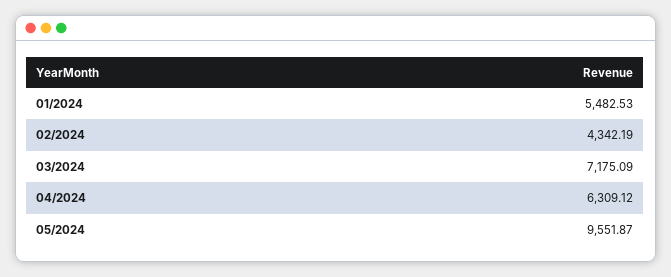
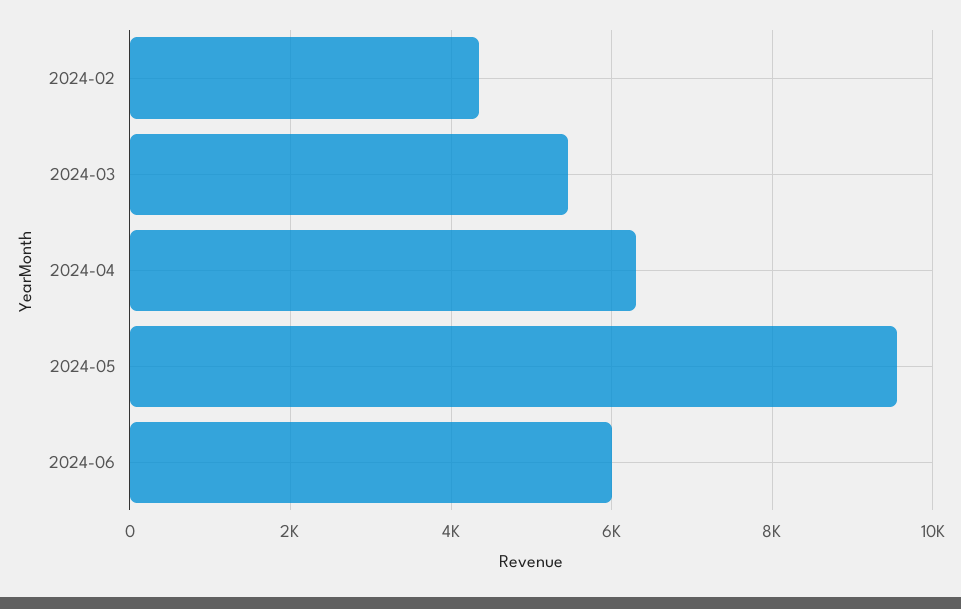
01/2024: 5482.53 -> none
03/2024: 7175.09 -> 5400
2024-06: none -> 6000

